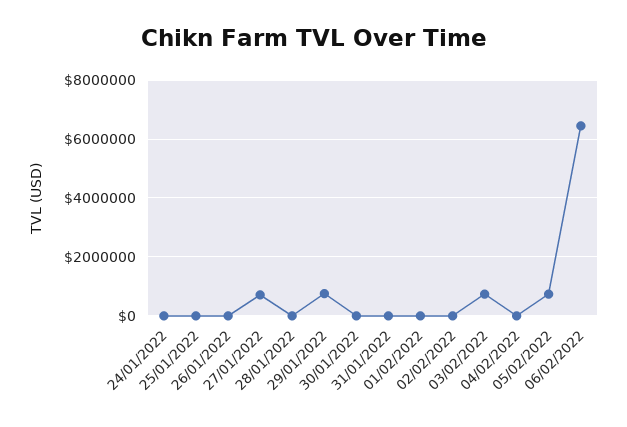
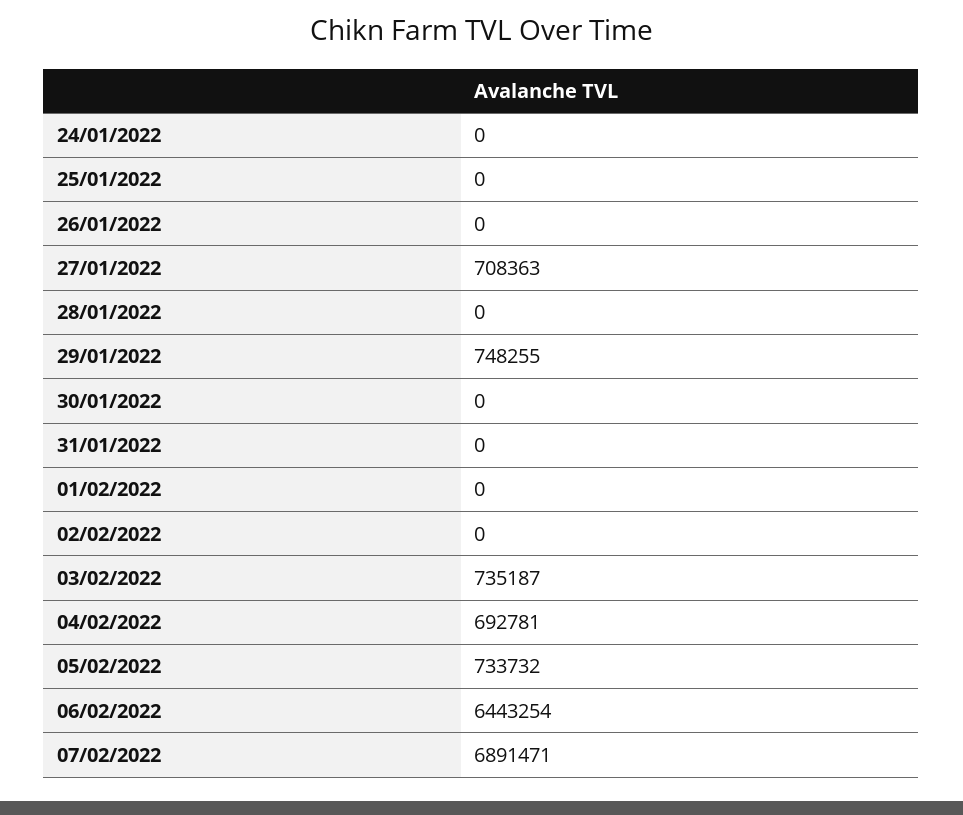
04/02/2022: 0 -> 692781
07/02/2022: none -> 6891471

